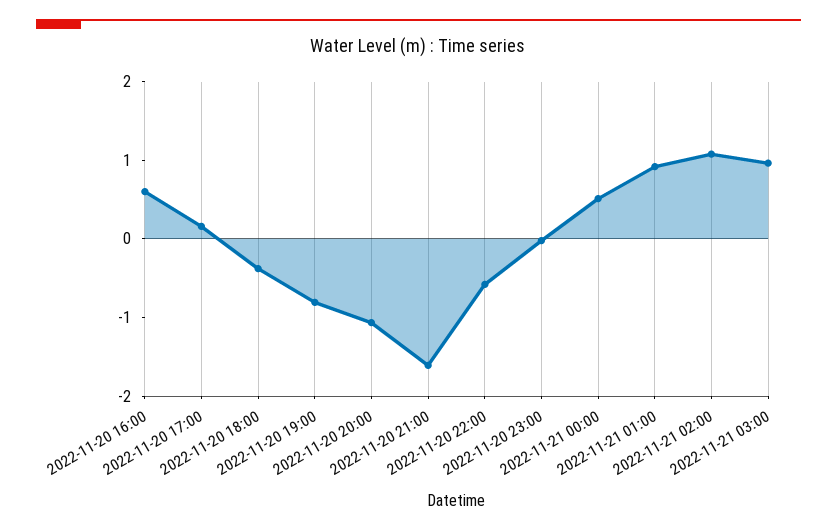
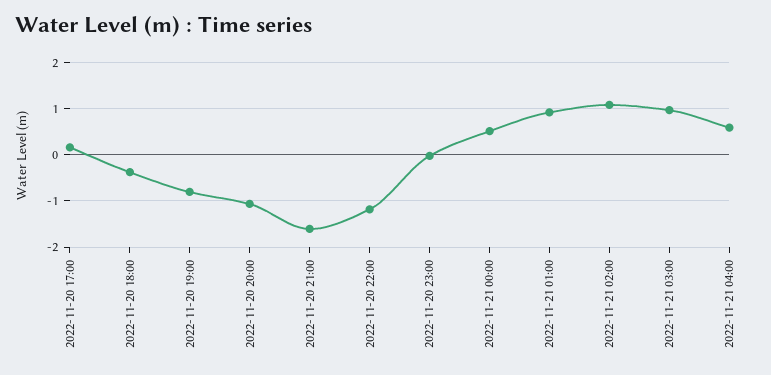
2022-11-20 16:00: 0.6 -> none
2022-11-20 22:00: -0.6 -> -1.2
2022-11-21 04:00: none -> 0.6

